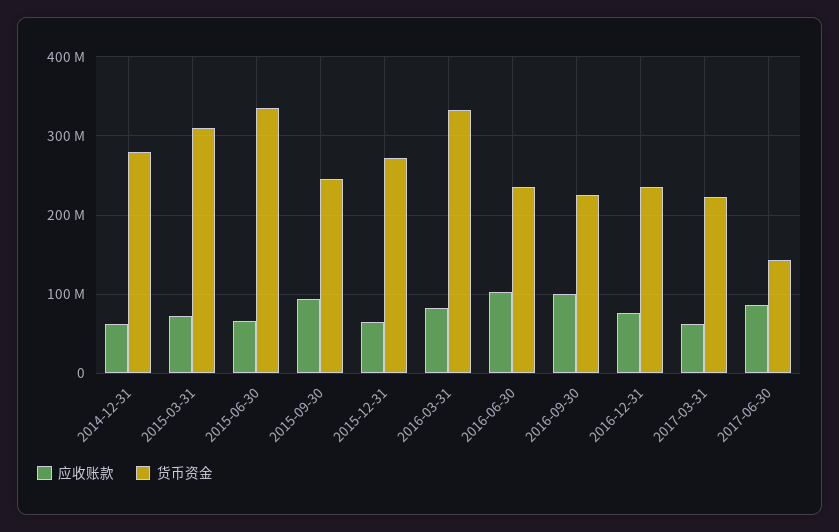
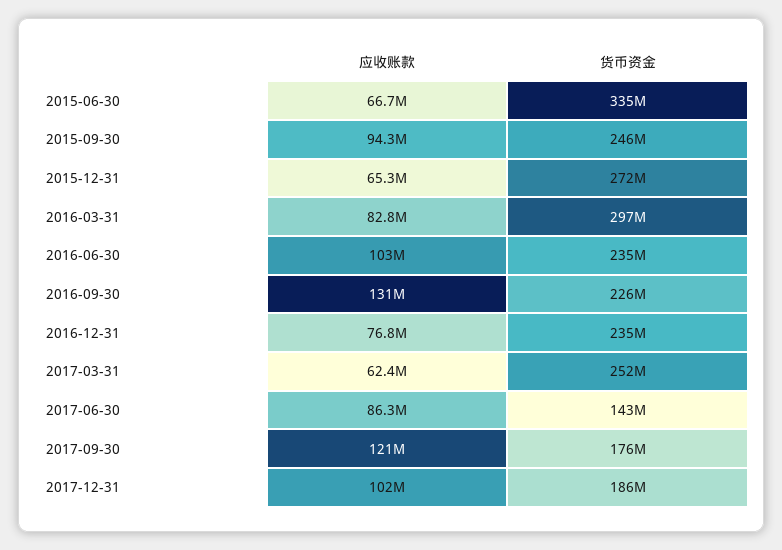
应收账款, 2014-12-31: 60000000 -> none
货币资金, 2014-12-31: 280000000 -> none
应收账款, 2015-03-31: 70000000 -> none
货币资金, 2015-03-31: 310000000 -> none
货币资金, 2016-03-31: 330000000 -> 297000000
应收账款, 2016-09-30: 100000000 -> 131000000
货币资金, 2017-03-31: 220000000 -> 252000000
应收账款, 2017-09-30: none -> 121000000
货币资金, 2017-09-30: none -> 176000000
应收账款, 2017-12-31: none -> 102000000
货币资金, 2017-12-31: none -> 186000000

